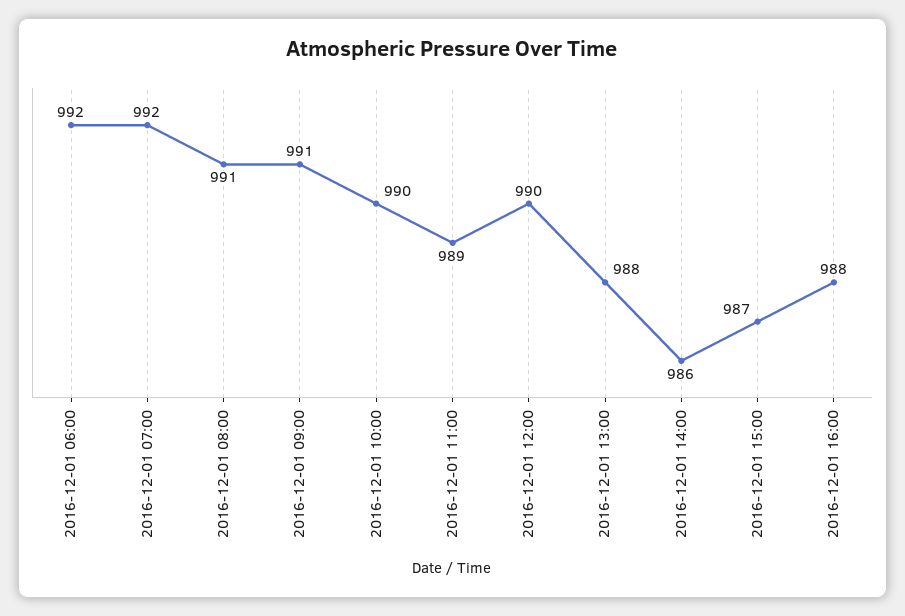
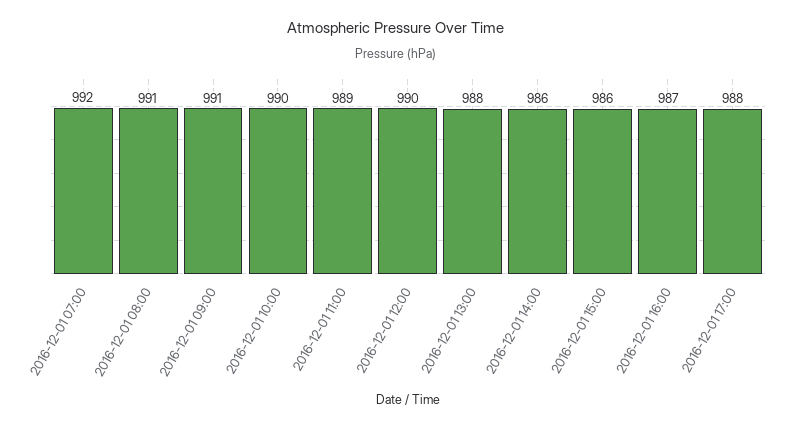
2016-12-01 06:00: 992 -> none
2016-12-01 15:00: 987 -> 986
2016-12-01 16:00: 988 -> 987
2016-12-01 17:00: none -> 988

